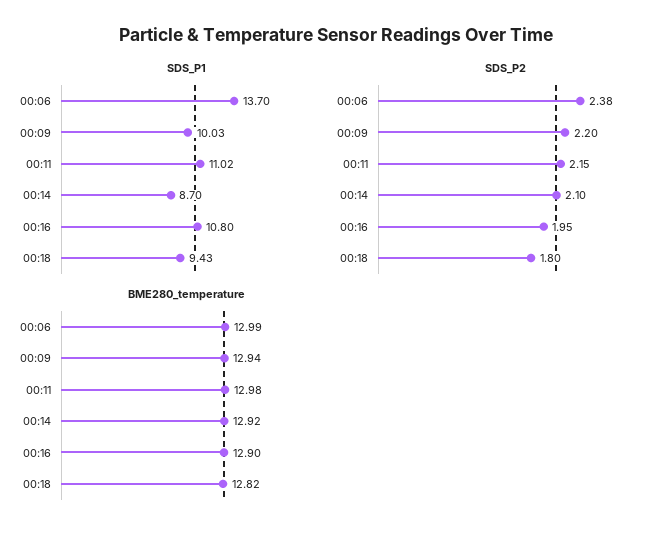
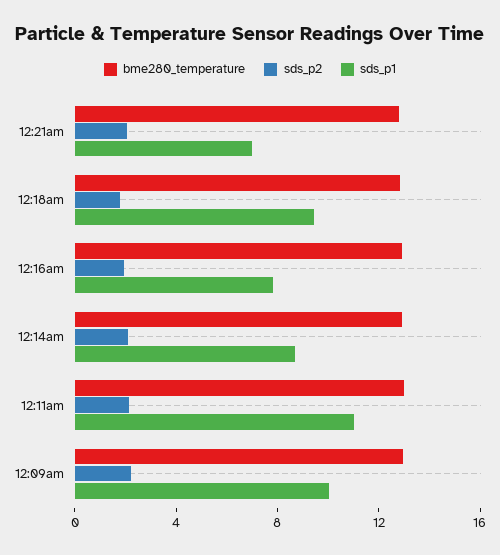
SDS_P1, 00:06: 13.7 -> none
SDS_P1, 00:16: 10.8 -> 8
SDS_P2, 00:06: 2.38 -> none
BME280_temperature, 00:06: 12.99 -> none
BME280_temperature, 12:21am: none -> 13
SDS_P2, 12:21am: none -> 2
SDS_P1, 12:21am: none -> 7

